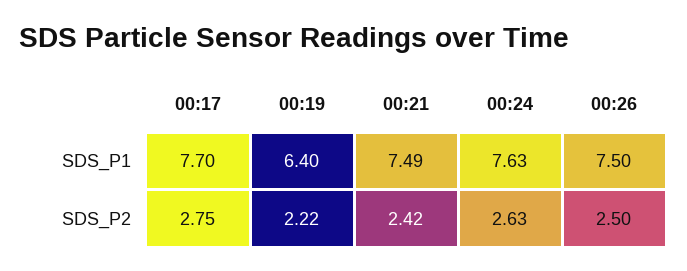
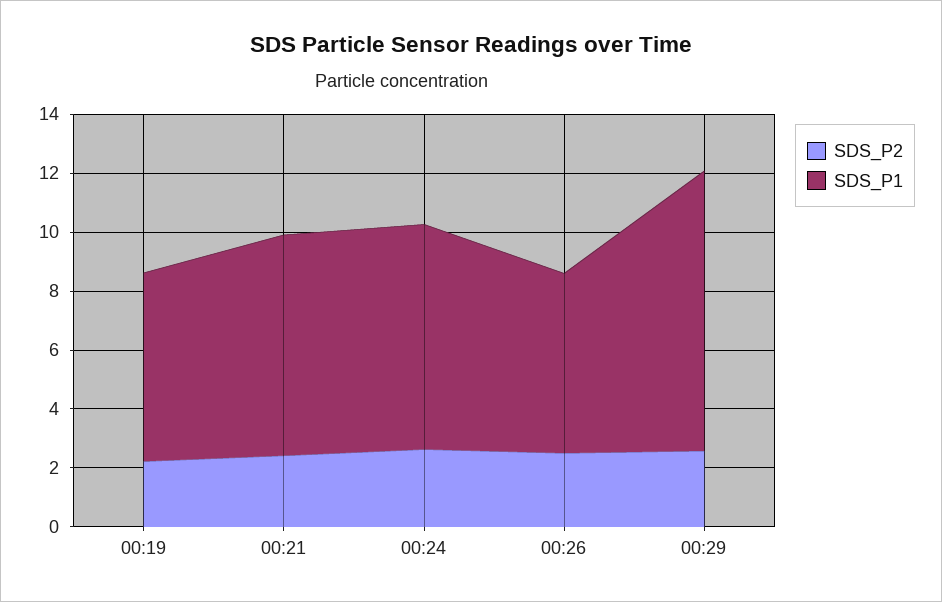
SDS_P1, 00:17: 7.7 -> none
SDS_P1, 00:26: 7.5 -> 6
SDS_P2, 00:17: 2.75 -> none
SDS_P2, 00:29: none -> 2.5
SDS_P1, 00:29: none -> 9.5

